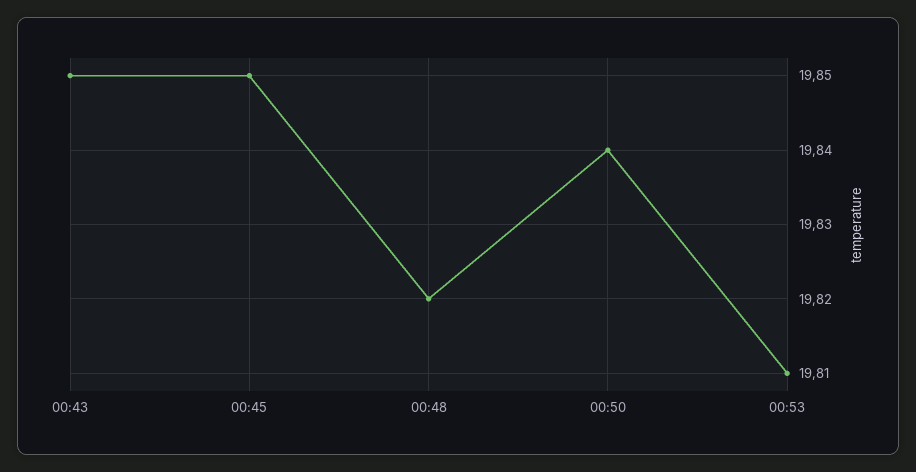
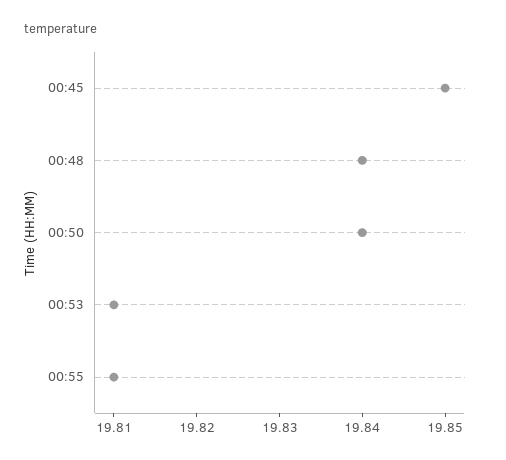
00:43: 19.85 -> none
00:48: 19.82 -> 19.84
00:55: none -> 19.81

